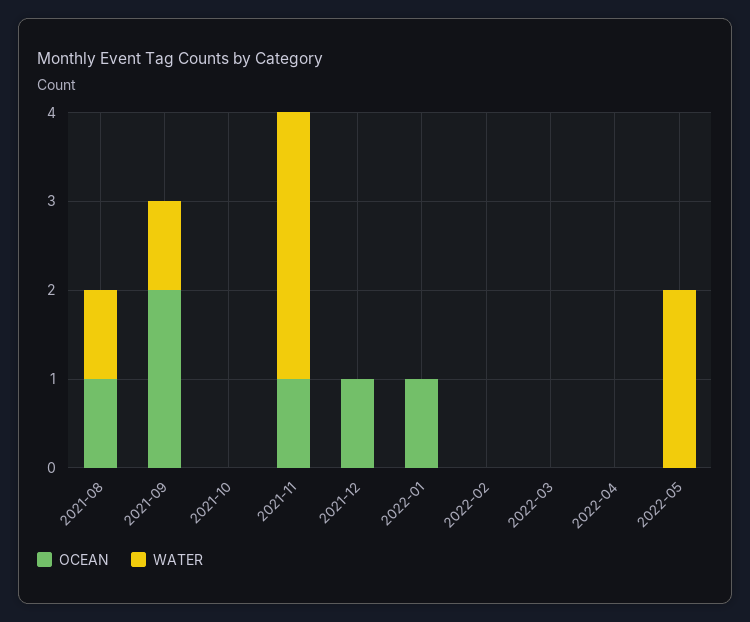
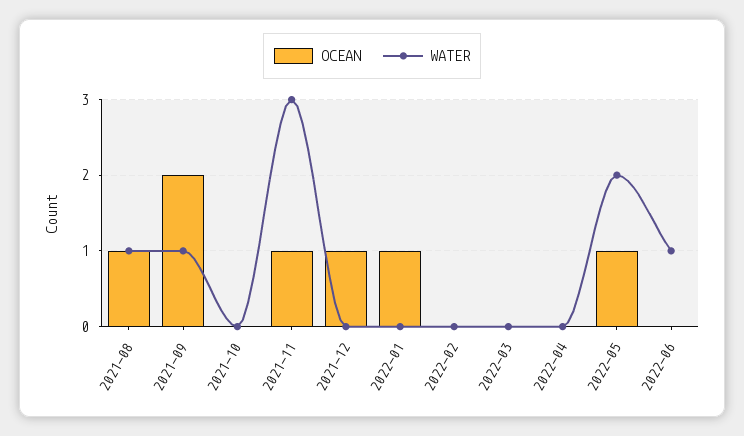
OCEAN, 2022-05: 0 -> 1
OCEAN, 2022-06: none -> 0
WATER, 2022-06: none -> 1

